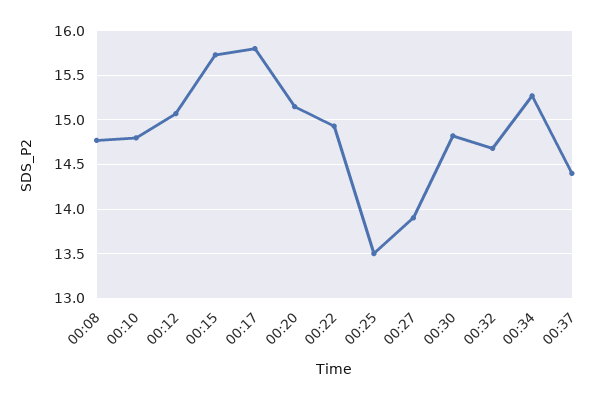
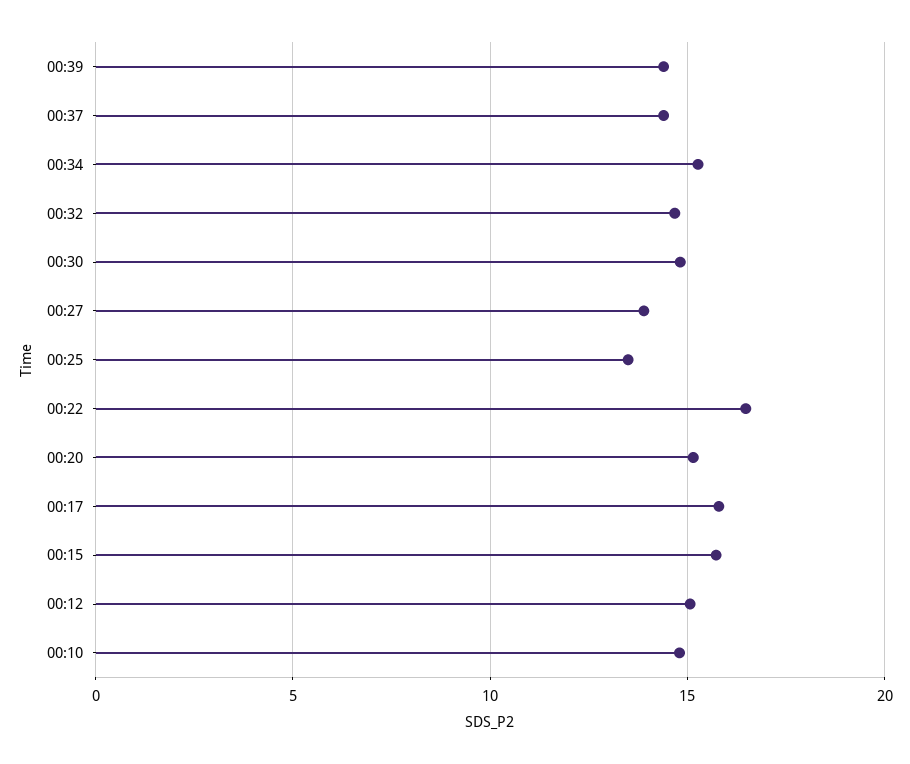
00:08: 14.8 -> none
00:22: 14.9 -> 16.5
00:39: none -> 14.5

